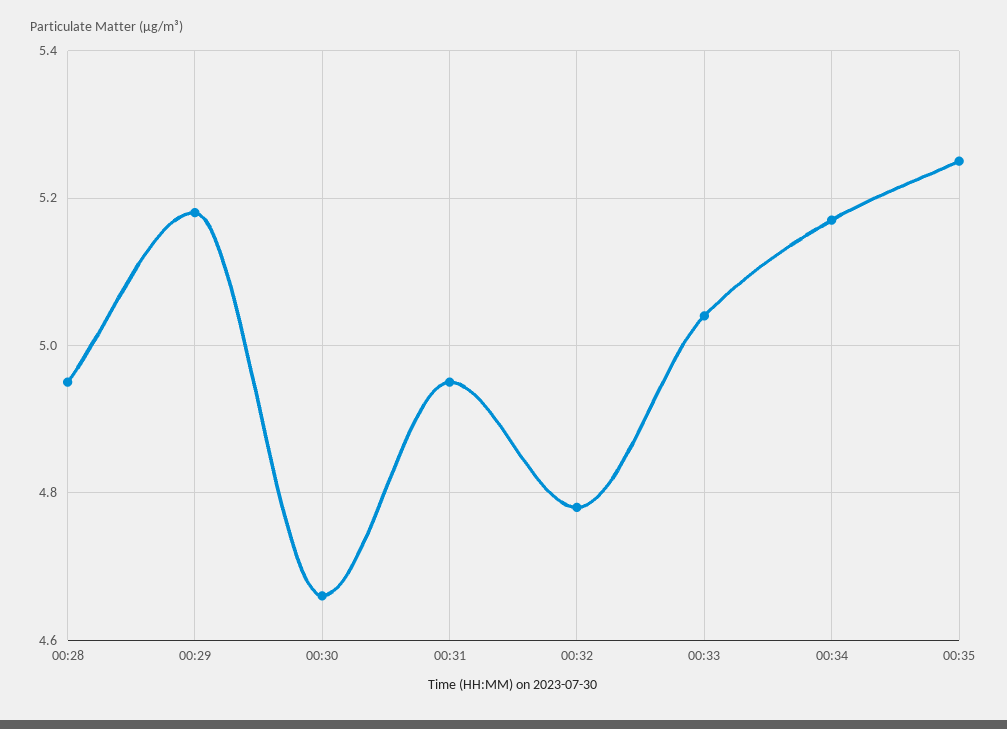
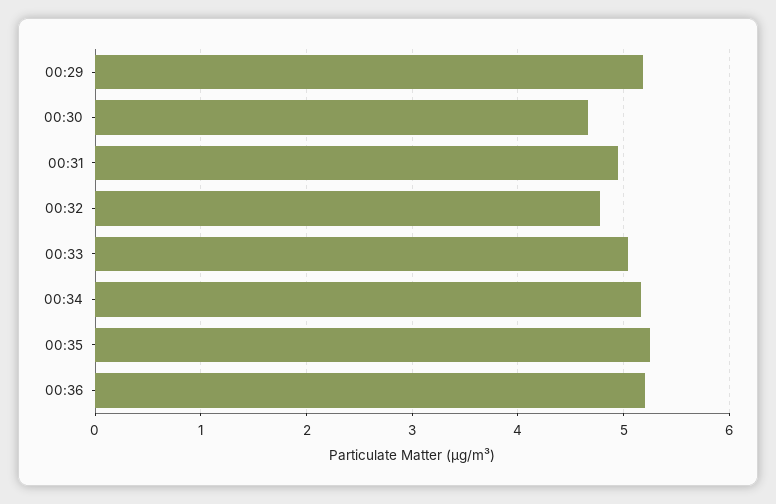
00:28: 4.95 -> none
00:36: none -> 5.2

